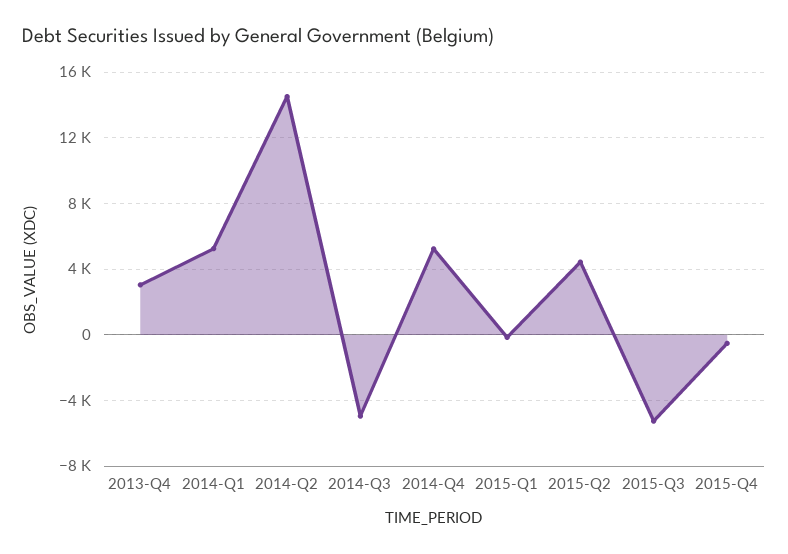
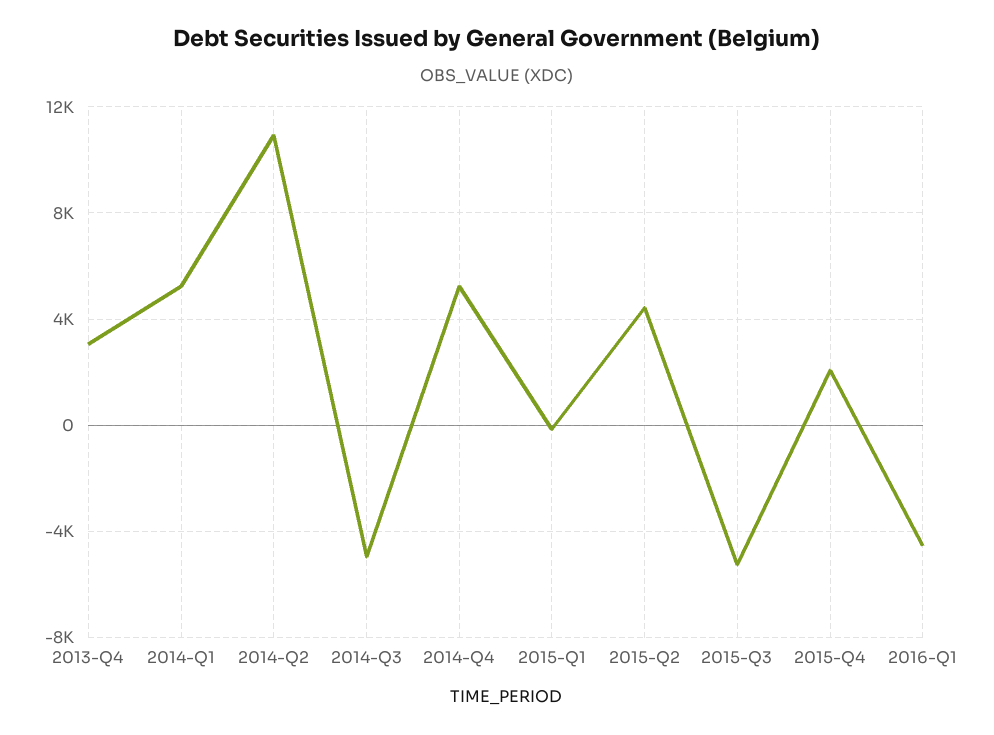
2014-Q2: 14500 -> 11000
2015-Q4: -500 -> 2000
2016-Q1: none -> -4500

